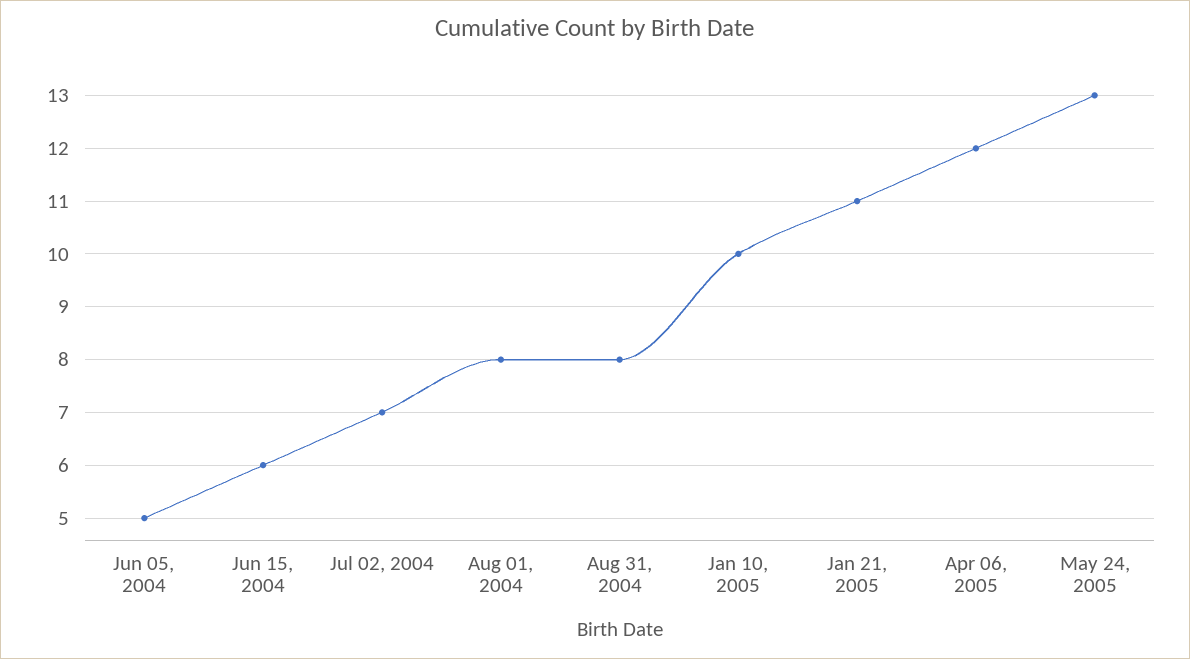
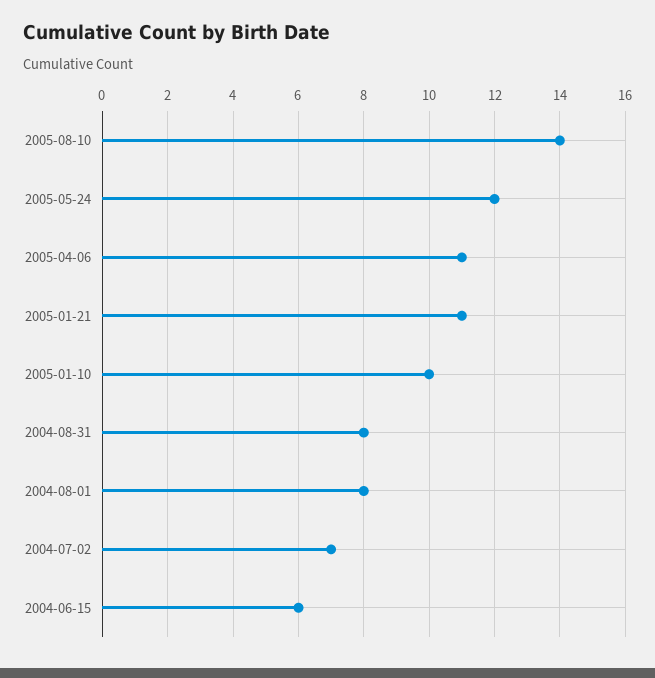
Jun 05, 2004: 5 -> none
Apr 06, 2005: 12 -> 11
May 24, 2005: 13 -> 12
2005-08-10: none -> 14

